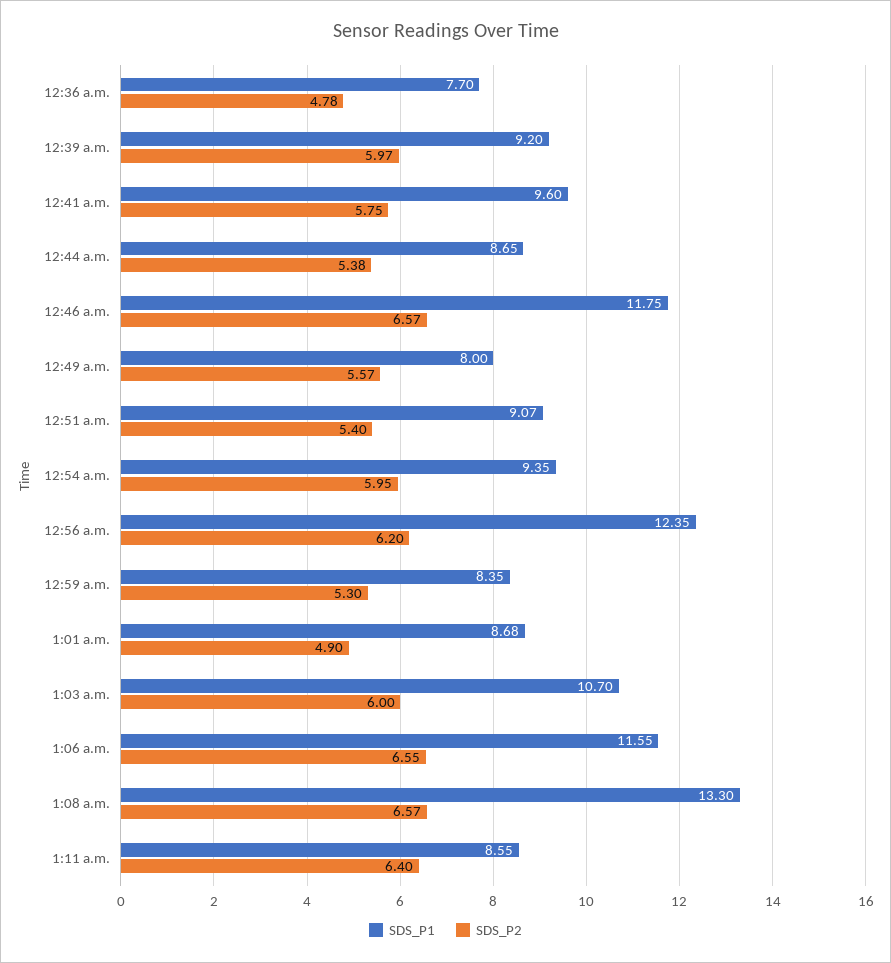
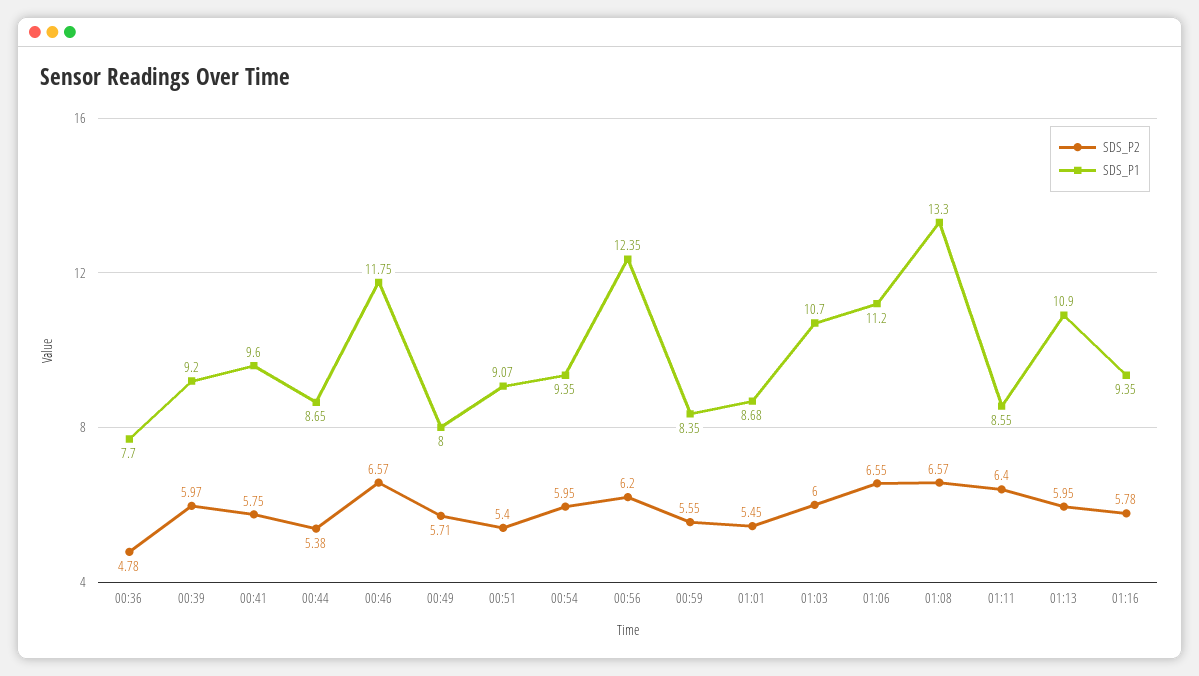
SDS_P2, 12:49 a.m.: 5.57 -> 5.71
SDS_P2, 12:59 a.m.: 5.3 -> 5.55
SDS_P2, 1:01 a.m.: 4.9 -> 5.45
SDS_P1, 1:06 a.m.: 11.55 -> 11.2
SDS_P2, 01:13: none -> 5.95
SDS_P1, 01:13: none -> 10.9
SDS_P2, 01:16: none -> 5.78
SDS_P1, 01:16: none -> 9.35

